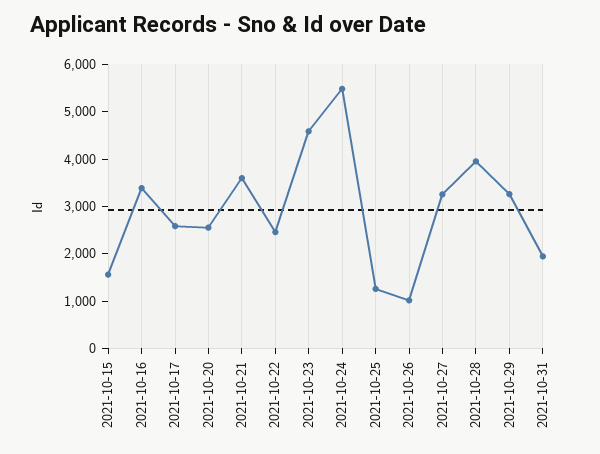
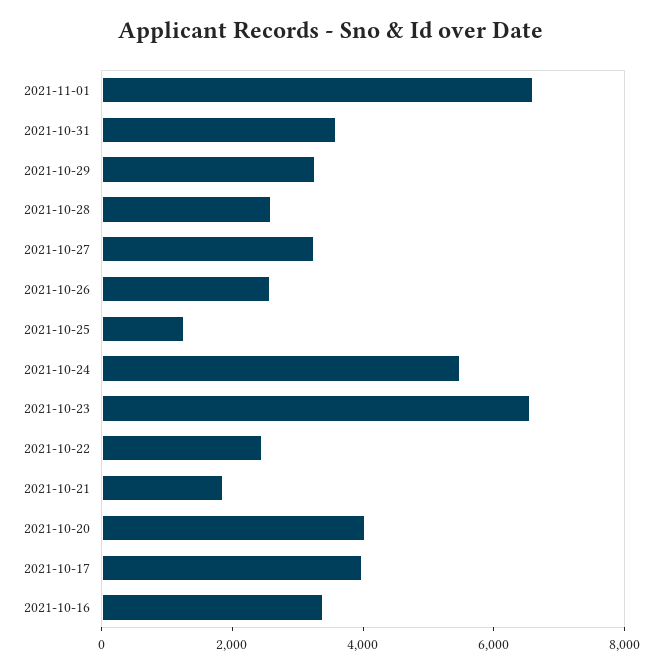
2021-10-15: 1600 -> none
2021-10-17: 2600 -> 4000
2021-10-20: 2600 -> 4000
2021-10-21: 3600 -> 2000
2021-10-23: 4600 -> 6500
2021-10-26: 1000 -> 2500
2021-10-28: 4000 -> 2500
2021-10-31: 2000 -> 3500
2021-11-01: none -> 6500

